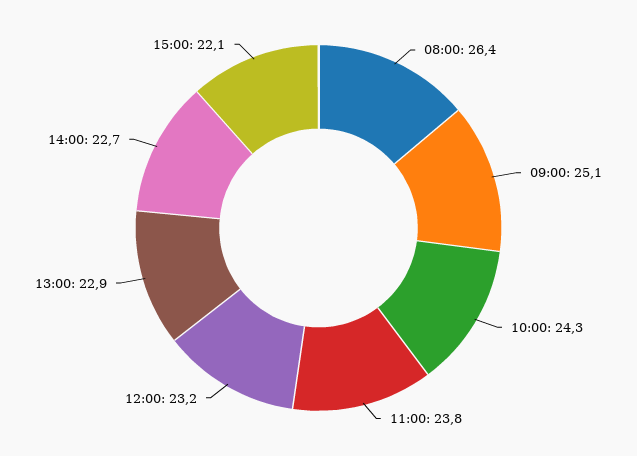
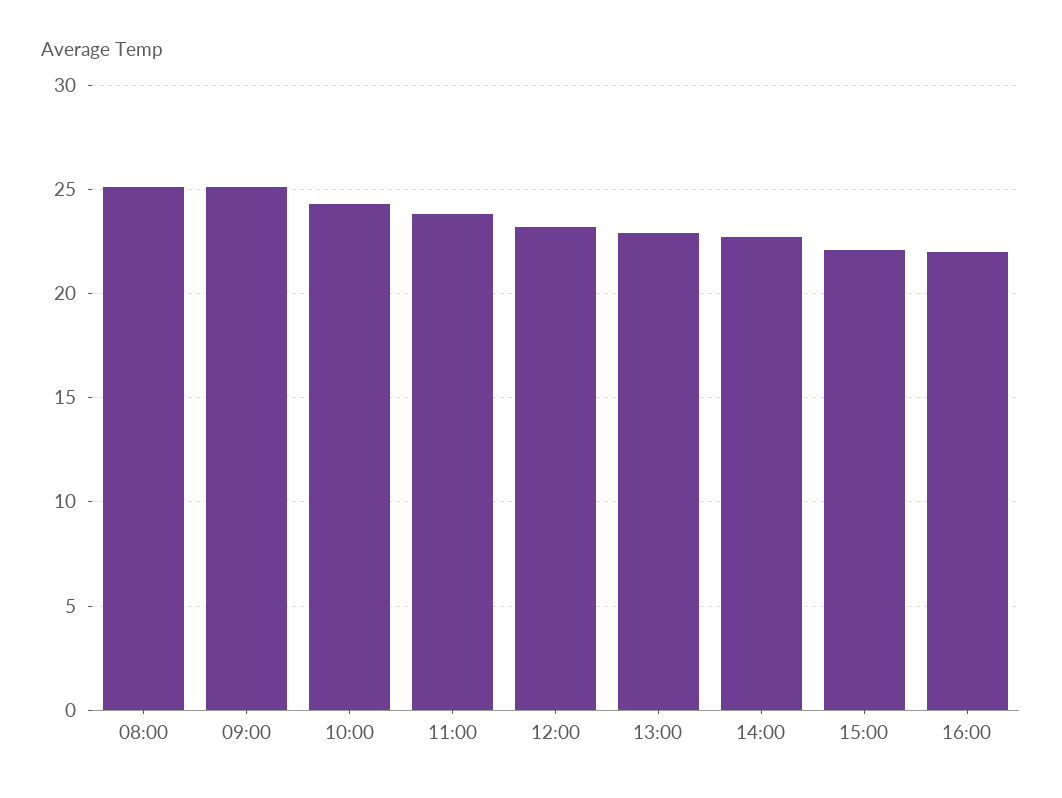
08:00: 26.4 -> 25
16:00: none -> 22

